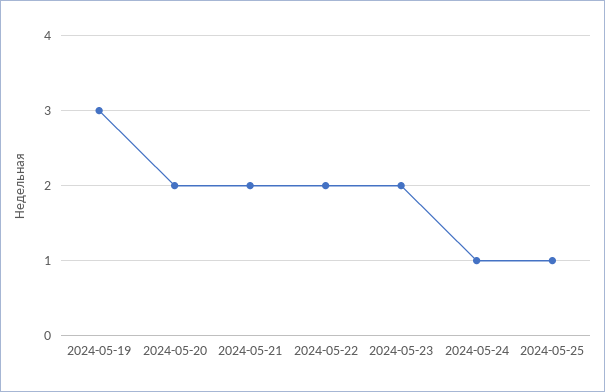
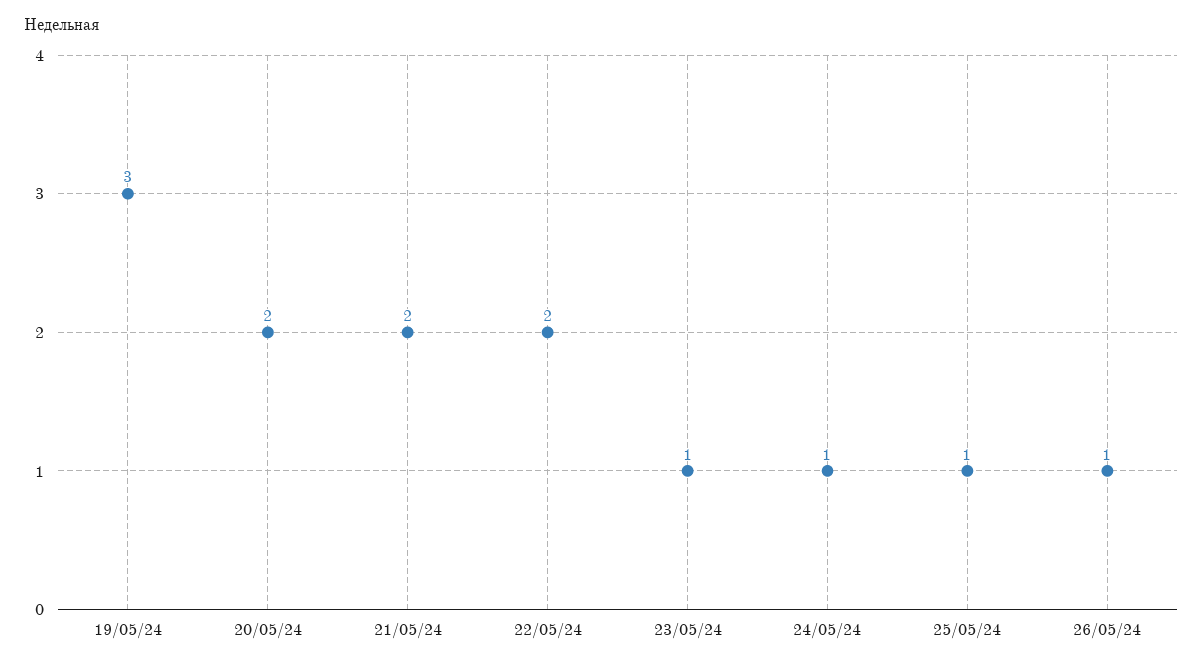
2024-05-23: 2 -> 1
26/05/24: none -> 1

